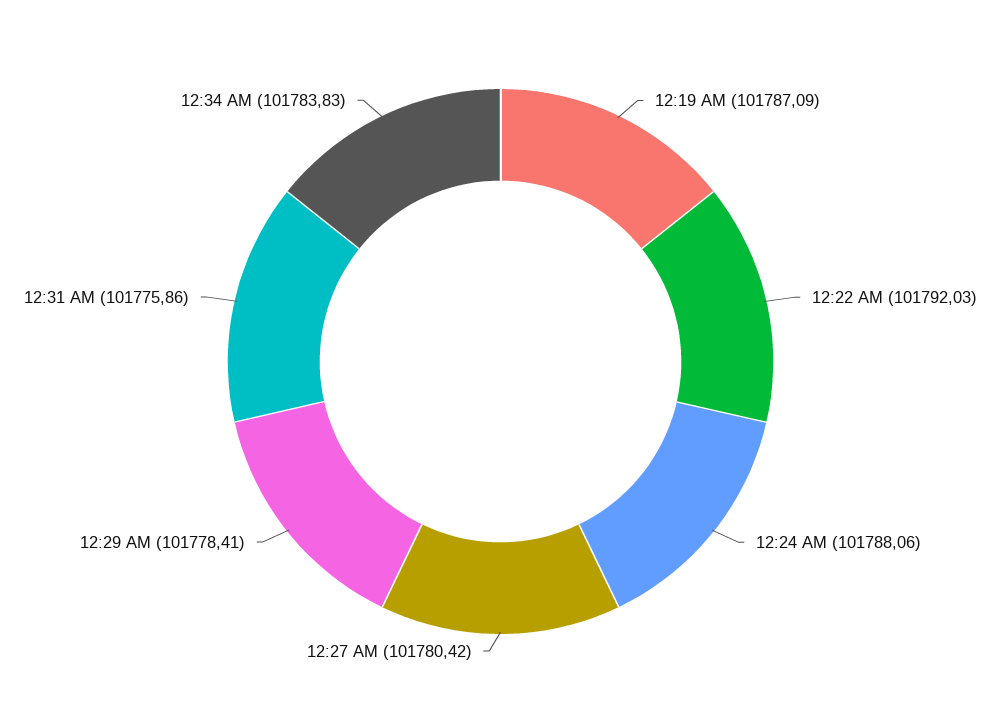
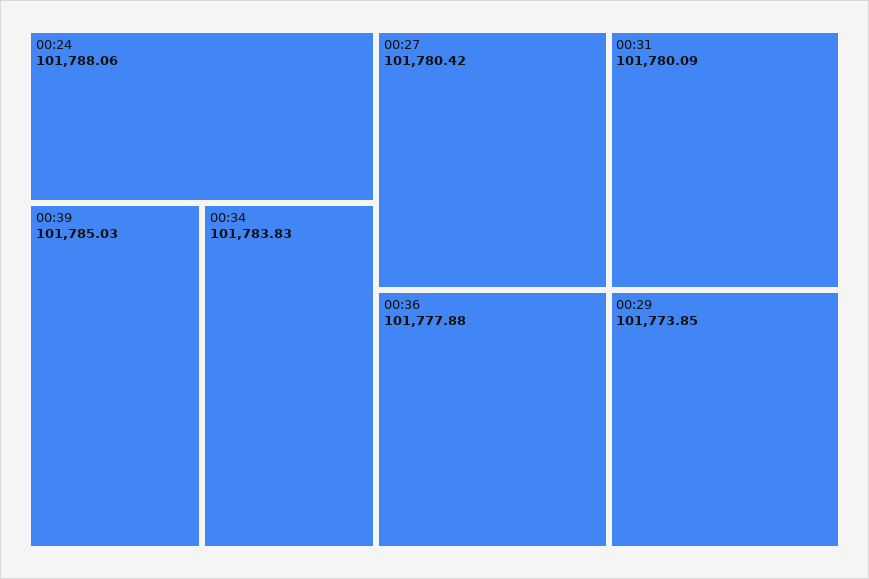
12:19 AM: 101787.09 -> none
12:22 AM: 101792.03 -> none
12:29 AM: 101778.41 -> 101773.85
12:31 AM: 101775.86 -> 101780.09
00:39: none -> 101785.03
00:36: none -> 101777.88

